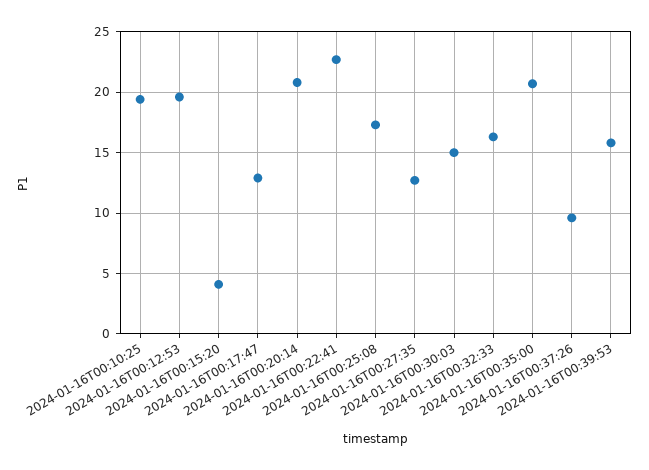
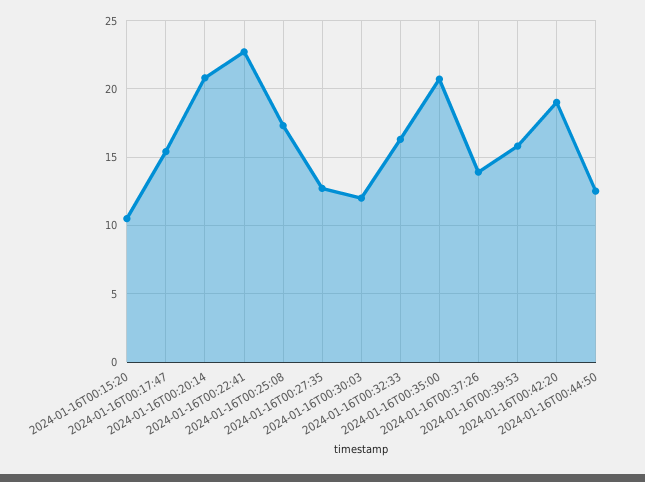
2024-01-16T00:10:25: 19.5 -> none
2024-01-16T00:12:53: 19.5 -> none
2024-01-16T00:15:20: 4 -> 10.5
2024-01-16T00:17:47: 13 -> 15.5
2024-01-16T00:30:03: 15 -> 12
2024-01-16T00:37:26: 9.5 -> 14
2024-01-16T00:42:20: none -> 19
2024-01-16T00:44:50: none -> 12.5

